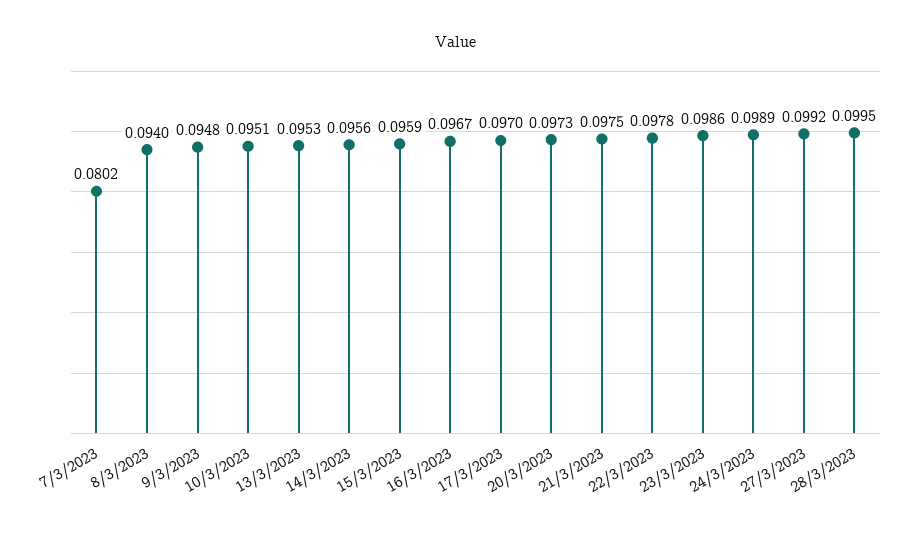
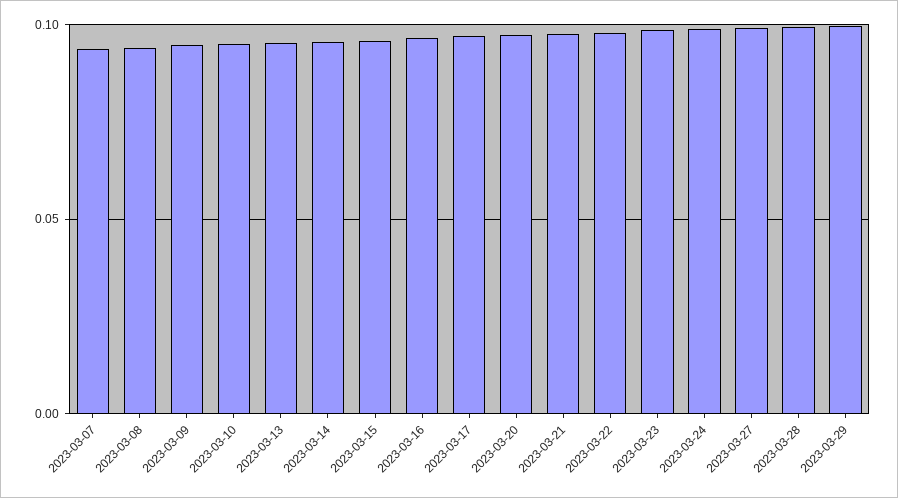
7/3/2023: 0.0802 -> 0.095
2023-03-29: none -> 0.1

